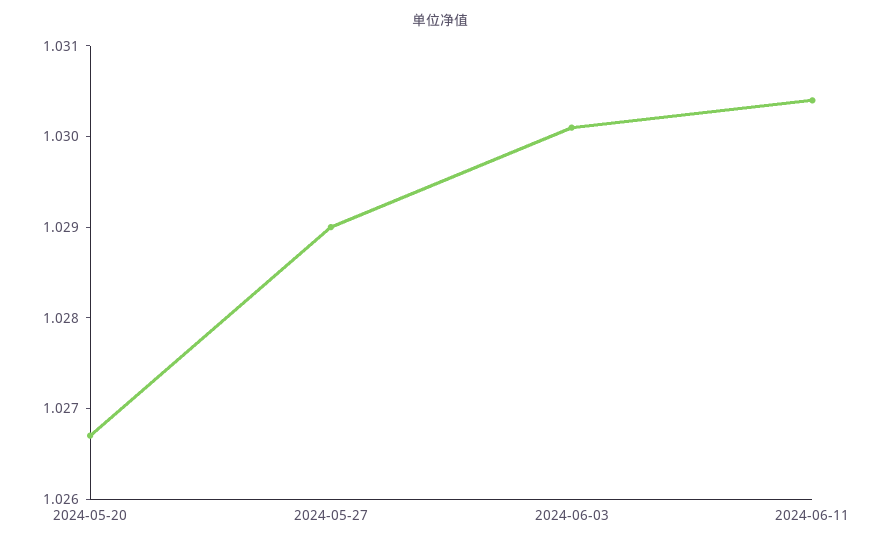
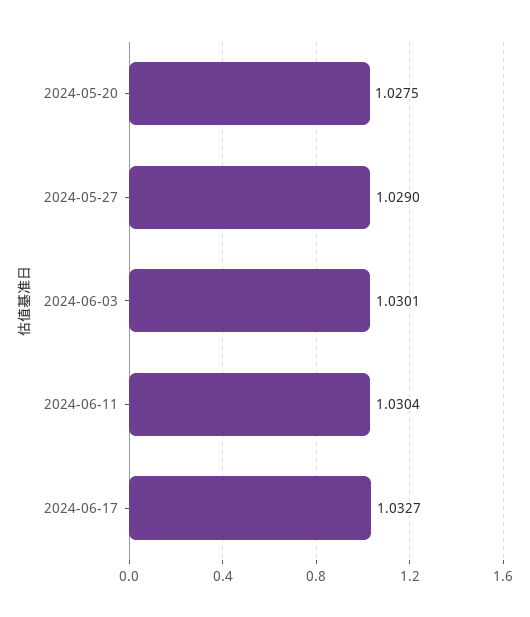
2024-05-20: 1.0267 -> 1.0275
2024-06-17: none -> 1.0327

